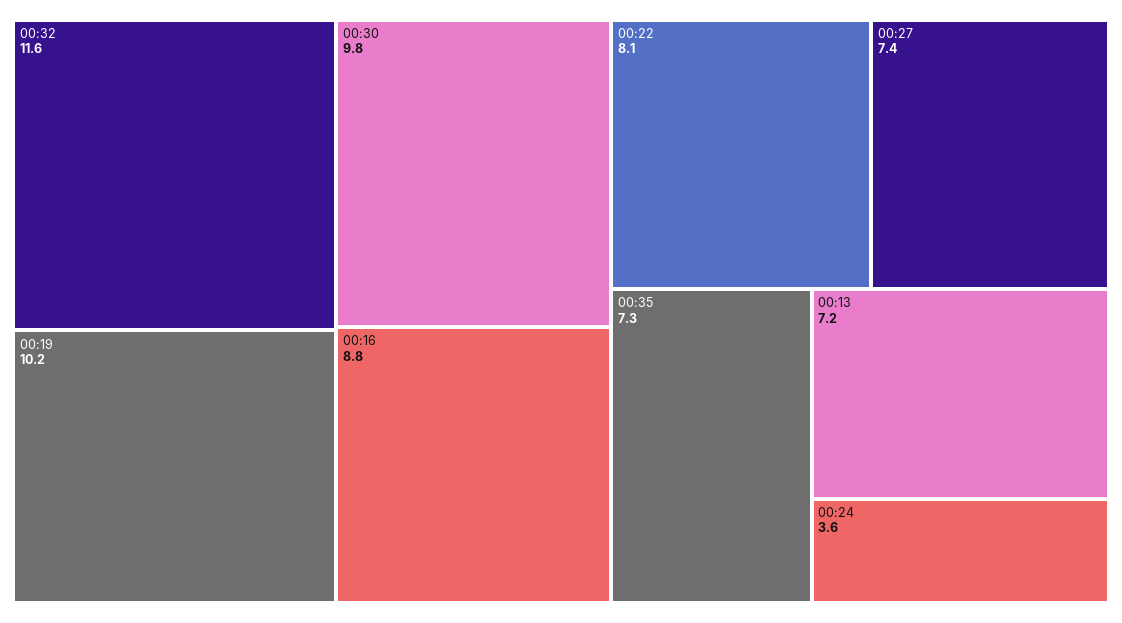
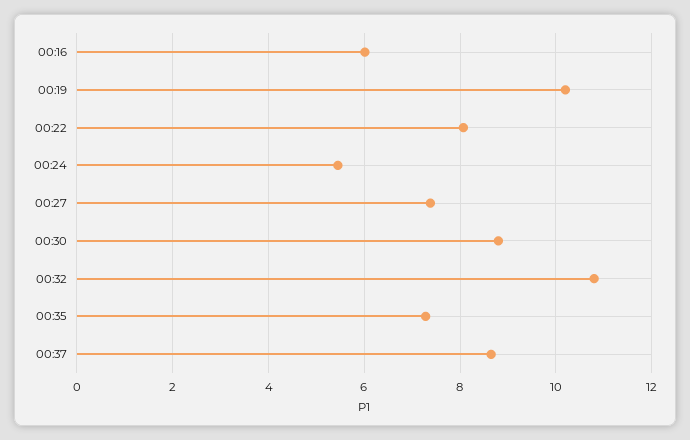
00:32: 11.6 -> 10.8
00:30: 9.8 -> 8.8
00:16: 8.8 -> 6
00:13: 7.2 -> none
00:24: 3.6 -> 5.4
00:37: none -> 8.6

